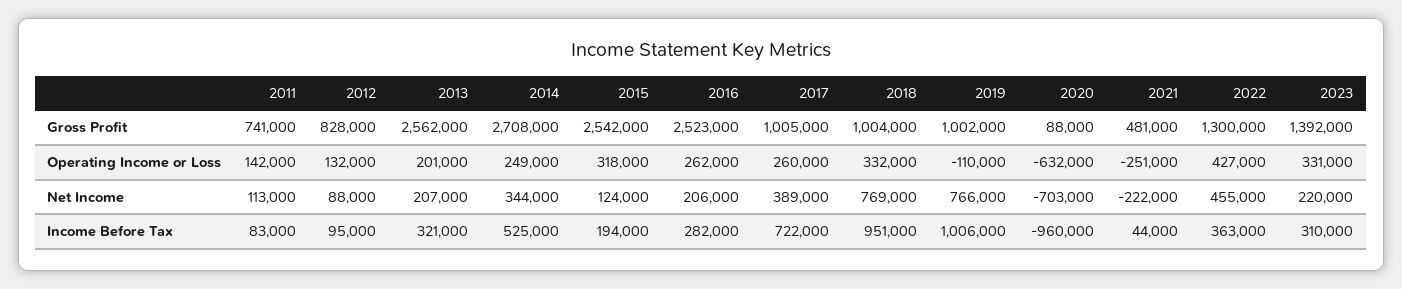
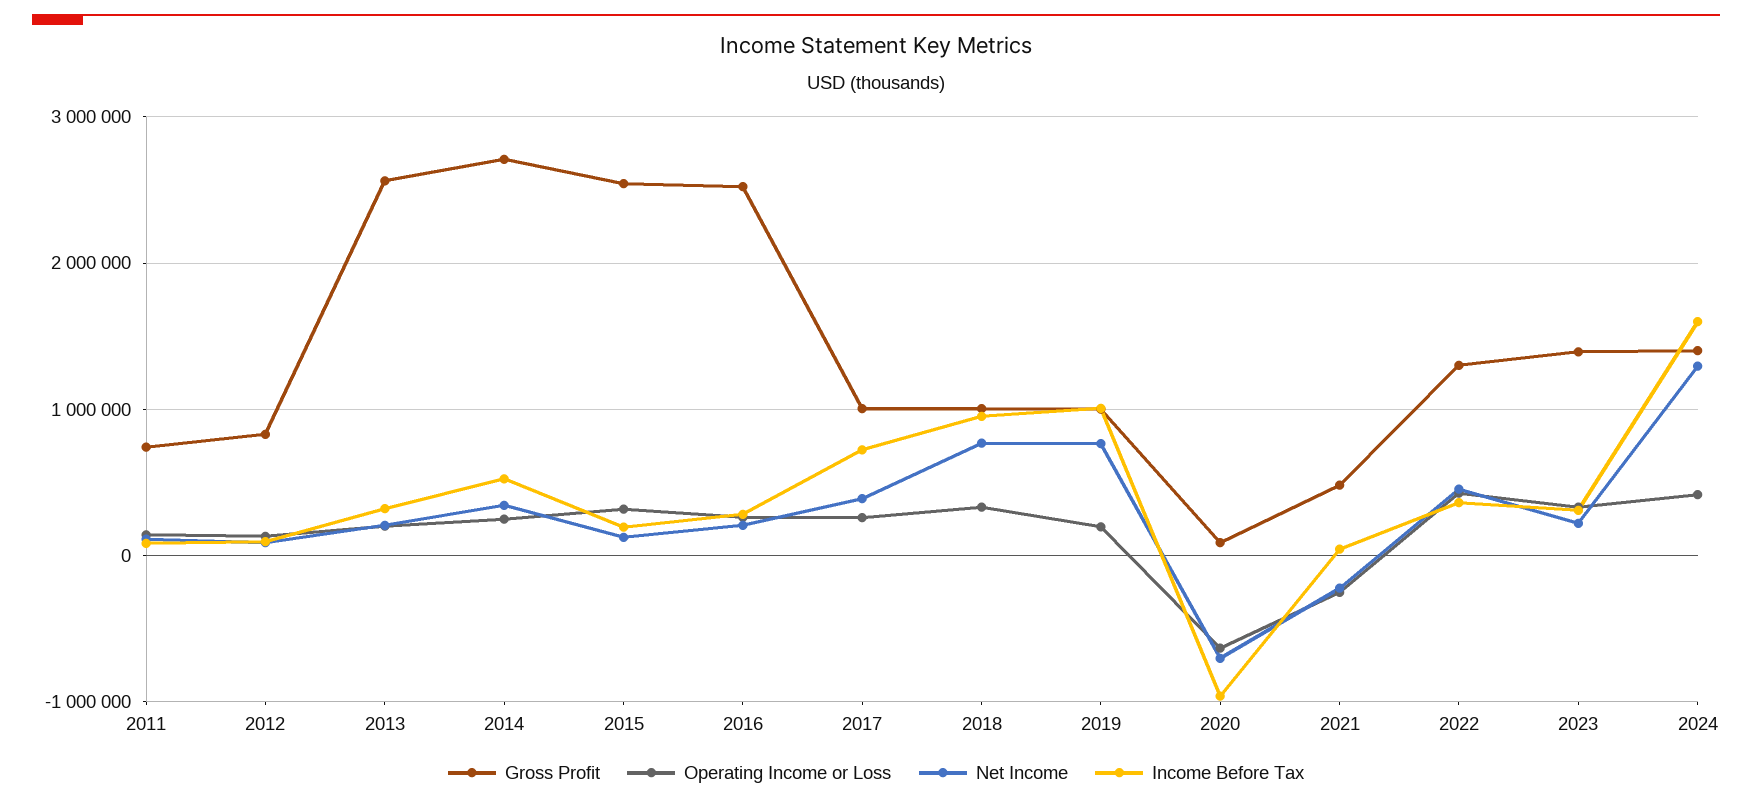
Operating Income or Loss, 2019: -110000 -> 200000
Gross Profit, 2024: none -> 1400000
Operating Income or Loss, 2024: none -> 400000
Net Income, 2024: none -> 1300000
Income Before Tax, 2024: none -> 1600000

